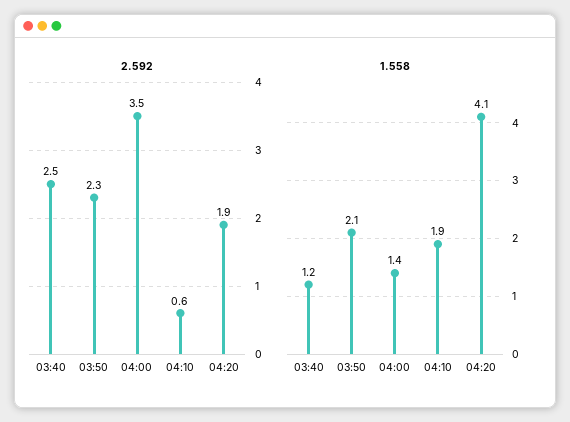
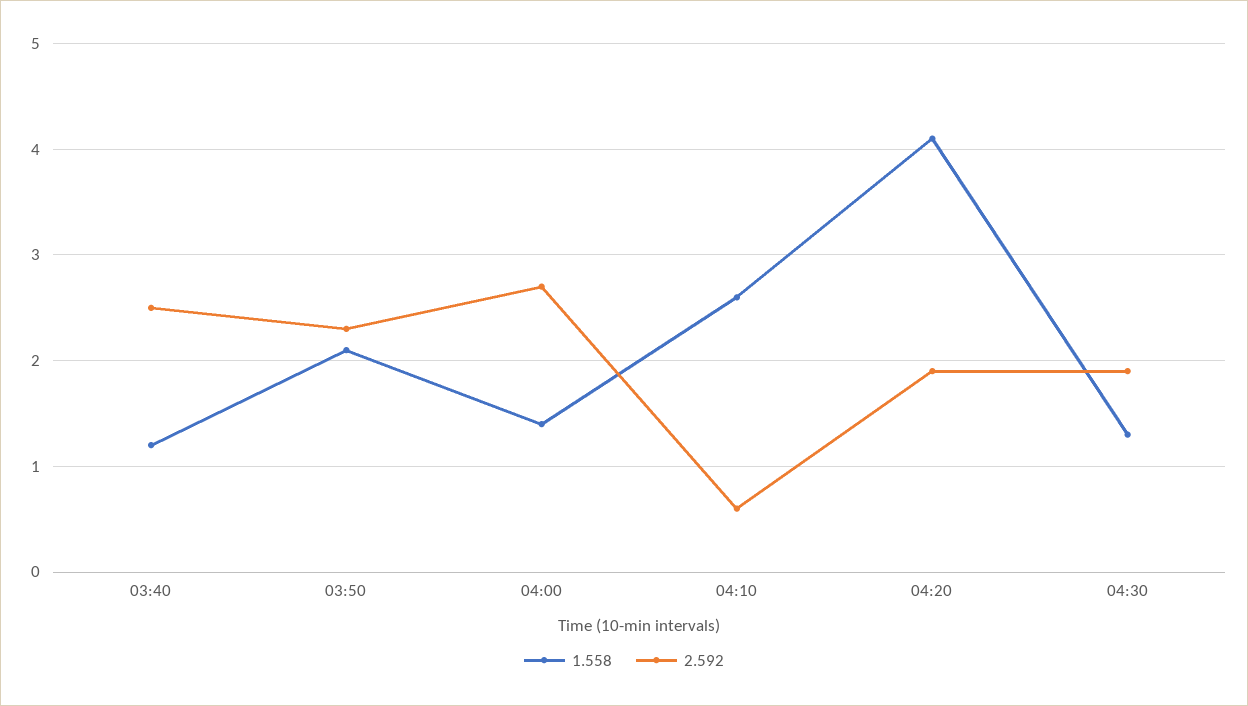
2.592, 04:00: 3.5 -> 2.7
1.558, 04:10: 1.9 -> 2.6
1.558, 04:30: none -> 1.3
2.592, 04:30: none -> 1.9

